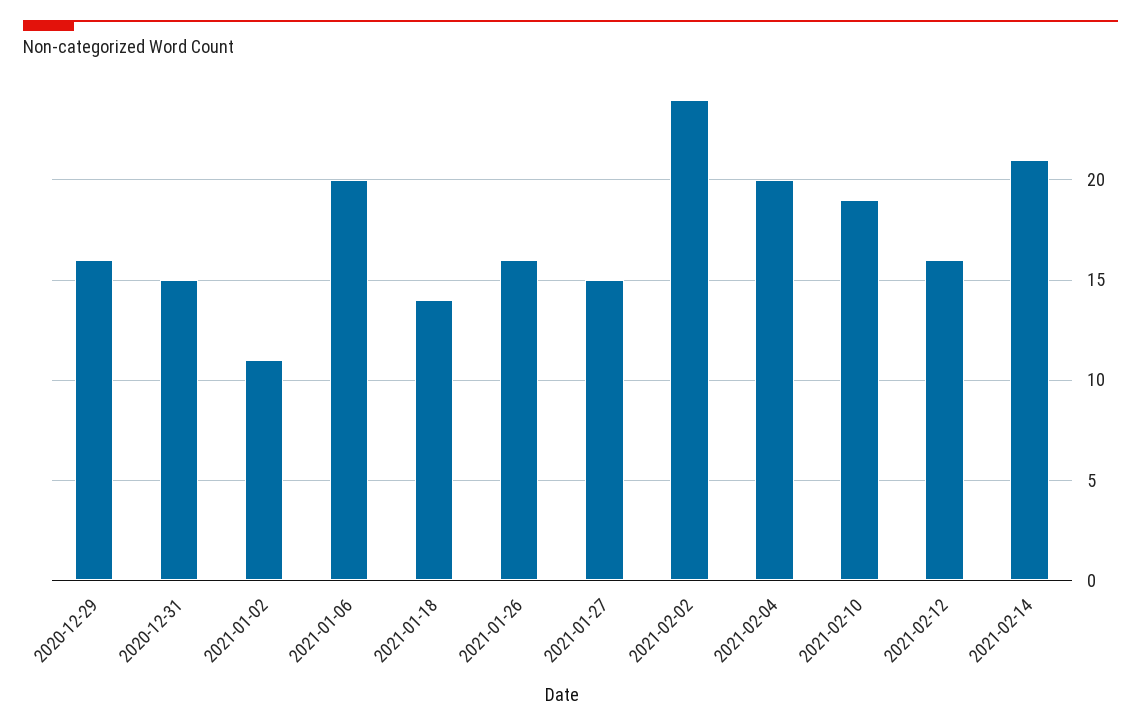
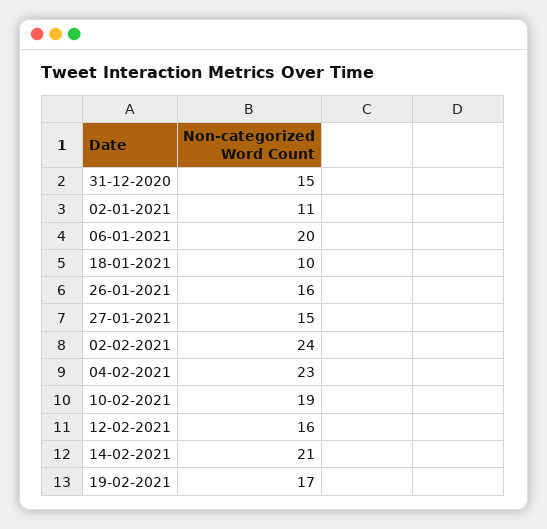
2020-12-29: 16 -> none
2021-01-18: 14 -> 10
2021-02-04: 20 -> 23
19-02-2021: none -> 17

